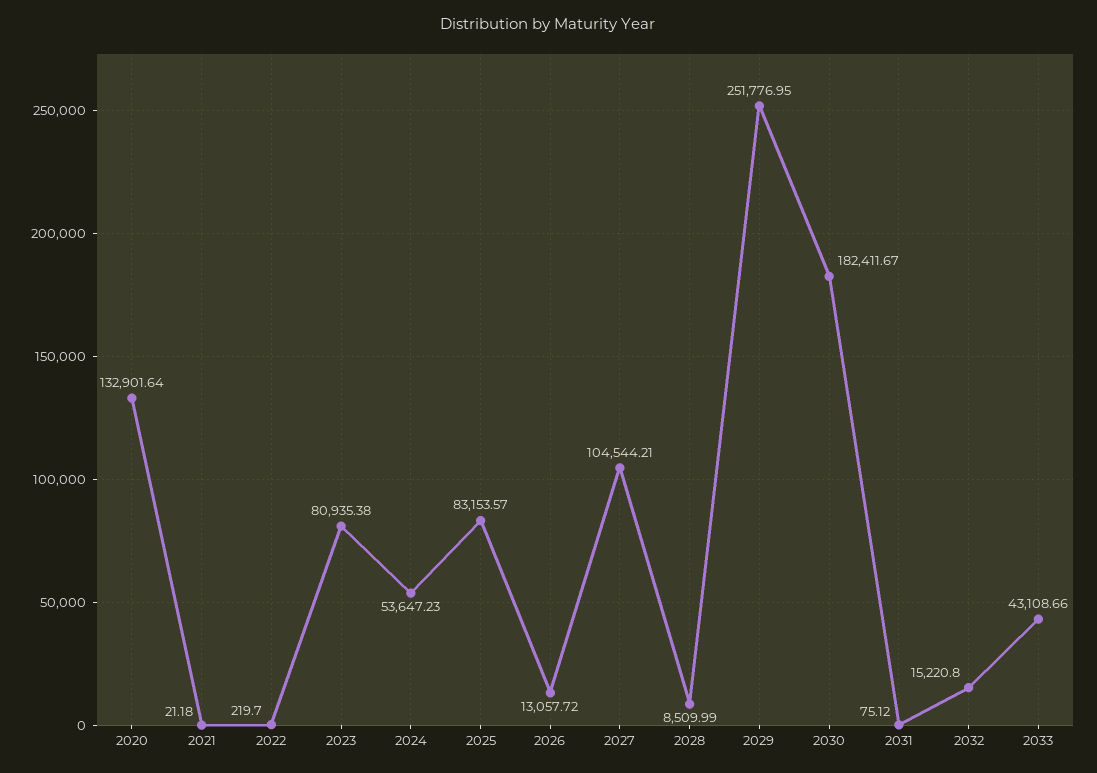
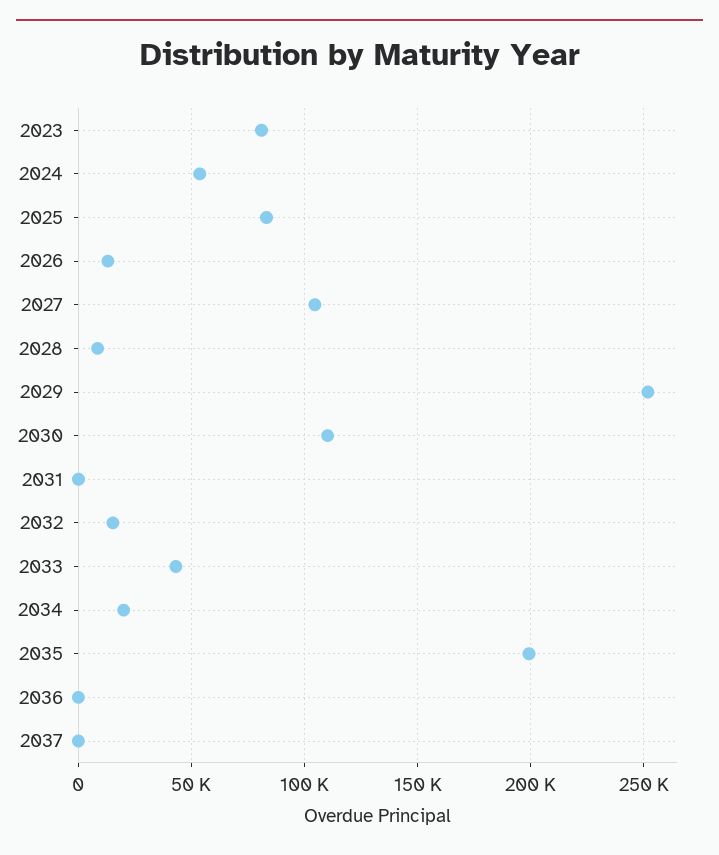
2020: 132901.64 -> none
2021: 21.18 -> none
2022: 219.7 -> none
2030: 182411.67 -> 110000
2034: none -> 20000
2035: none -> 200000
2036: none -> 0
2037: none -> 0

